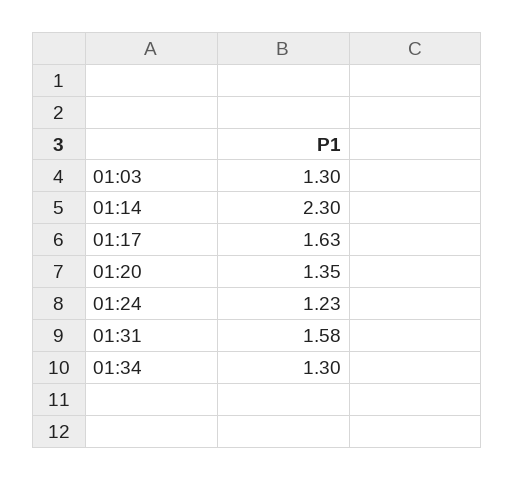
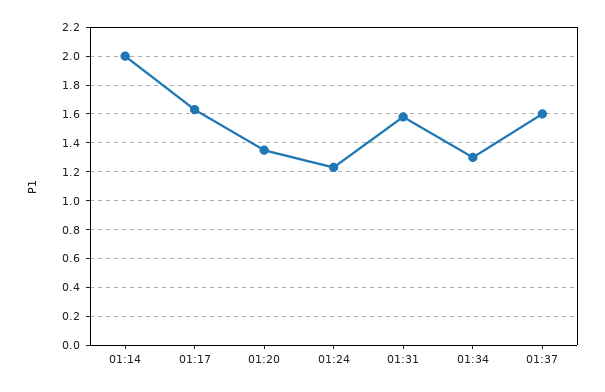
01:03: 1.3 -> none
01:14: 2.3 -> 2
01:37: none -> 1.6

